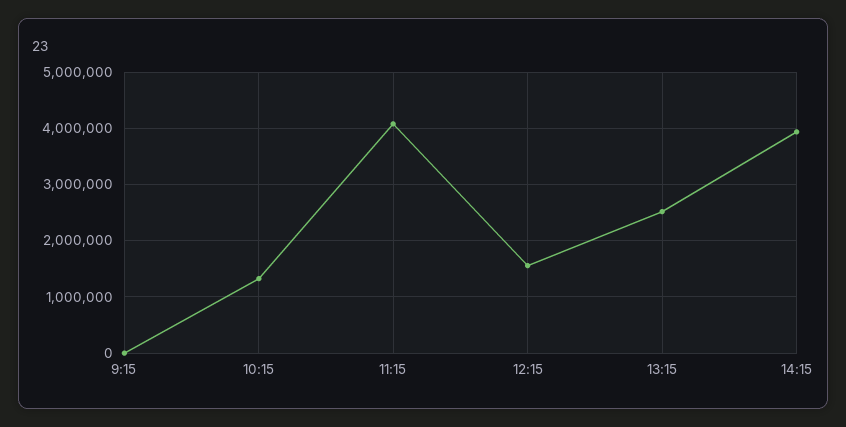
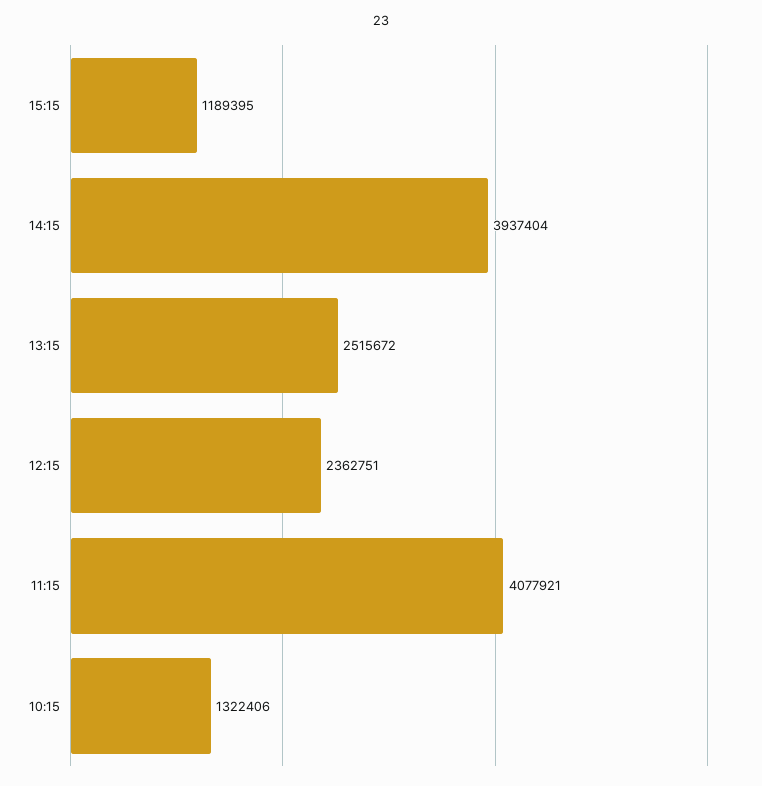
9:15: 0 -> none
12:15: 1600000 -> 2362751
15:15: none -> 1189395

